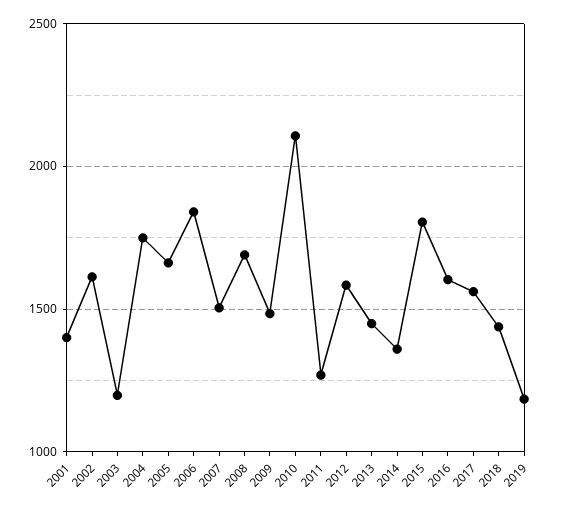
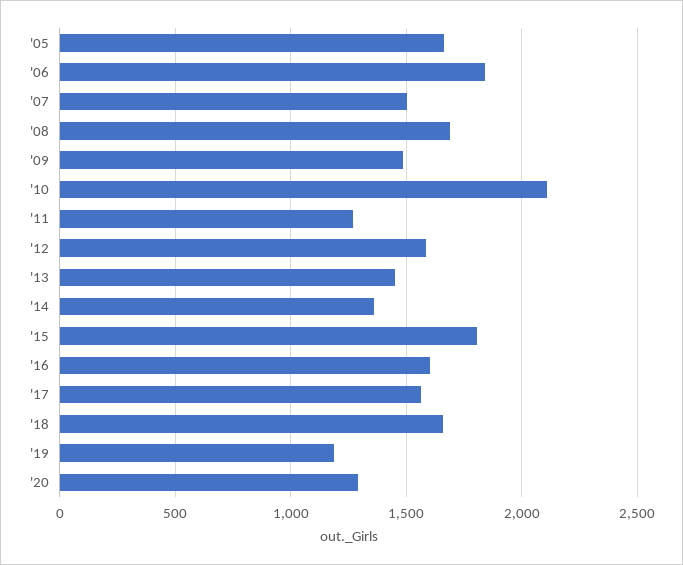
2001: 1400 -> none
2002: 1600 -> none
2003: 1200 -> none
2004: 1750 -> none
2018: 1450 -> 1650
'20: none -> 1300

